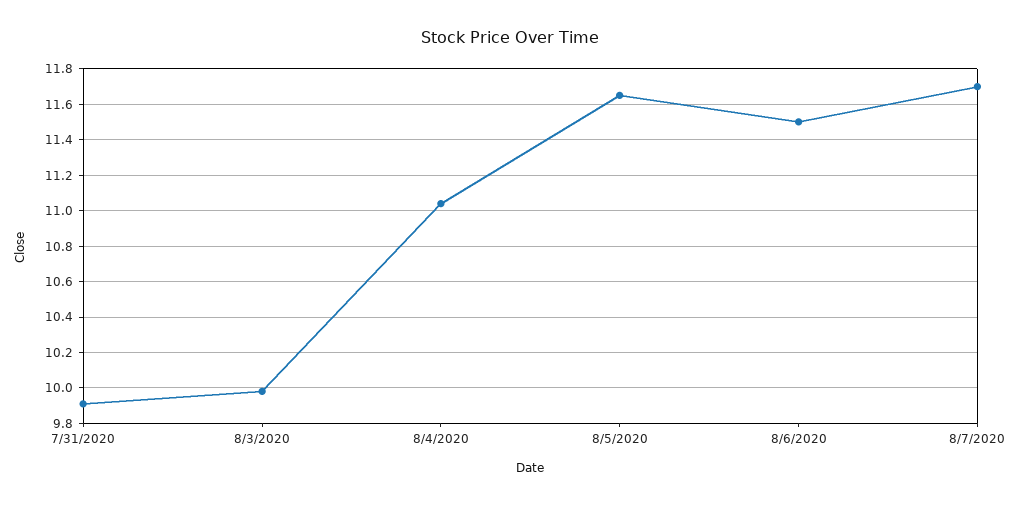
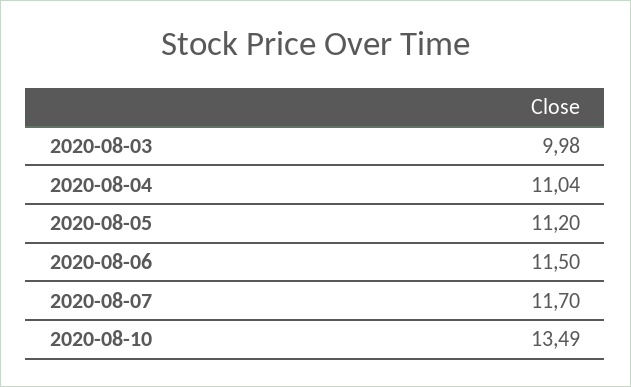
7/31/2020: 9.9 -> none
8/5/2020: 11.65 -> 11.2
2020-08-10: none -> 13.49

